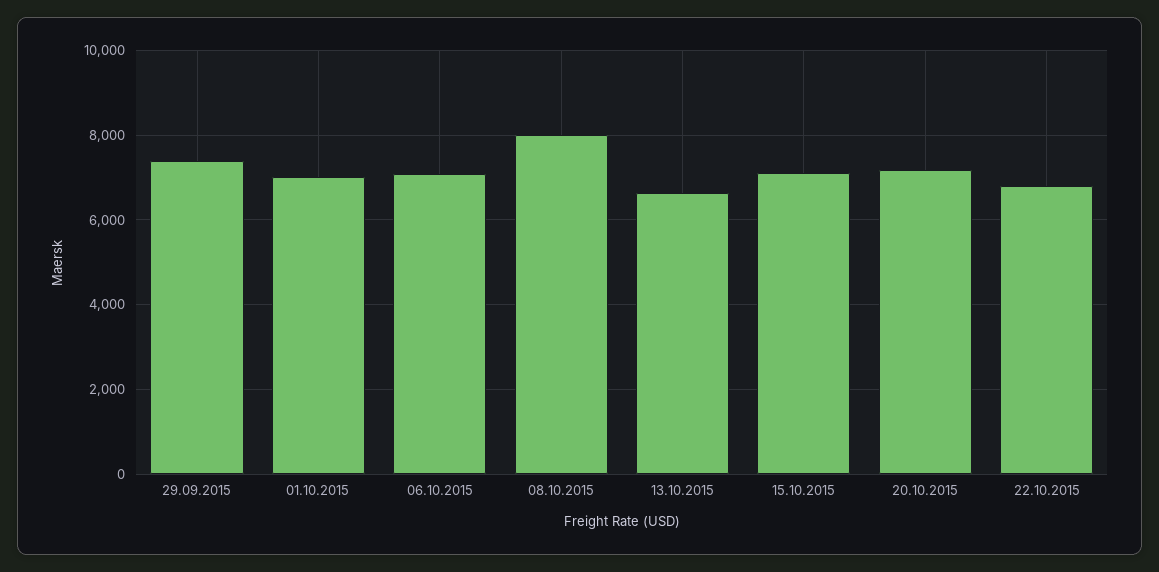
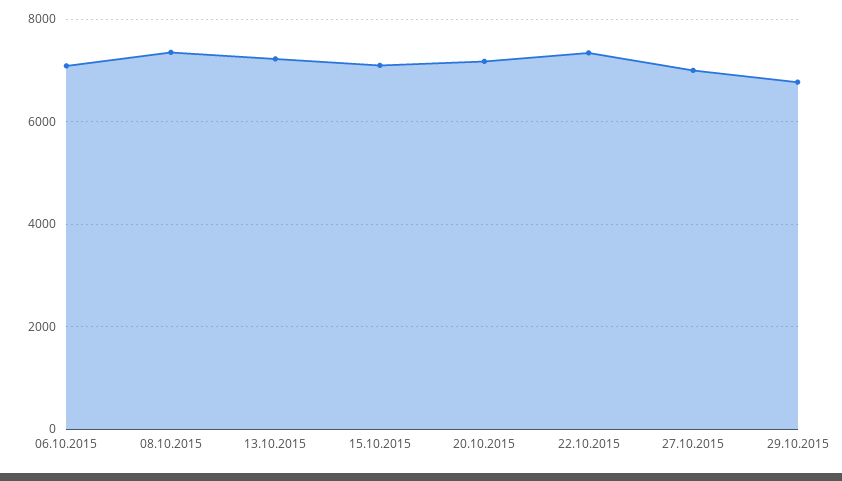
29.09.2015: 7400 -> none
01.10.2015: 7000 -> none
08.10.2015: 8000 -> 7400
13.10.2015: 6600 -> 7200
22.10.2015: 6800 -> 7400
27.10.2015: none -> 7000
29.10.2015: none -> 6800

